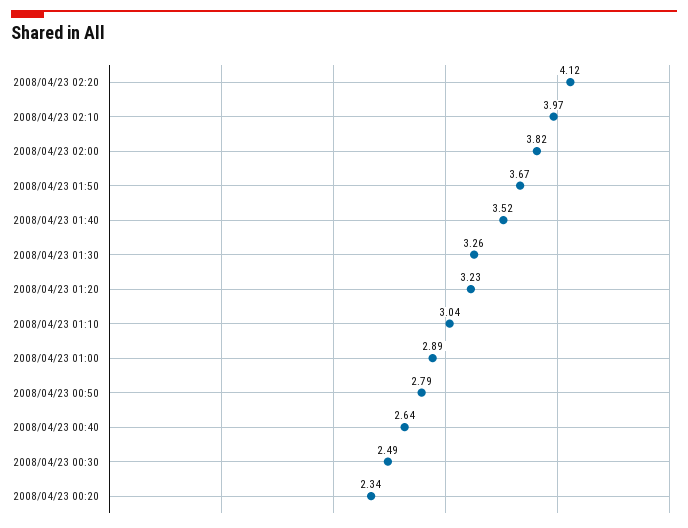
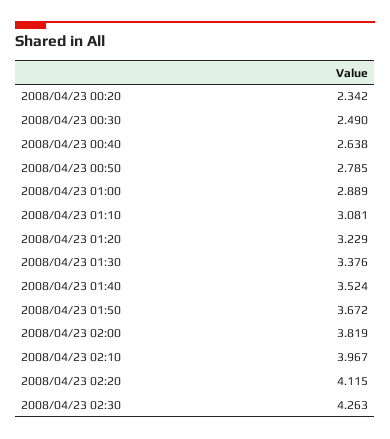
2008/04/23 01:30: 3.26 -> 3.376
2008/04/23 01:10: 3.04 -> 3.081
2008/04/23 02:30: none -> 4.263

